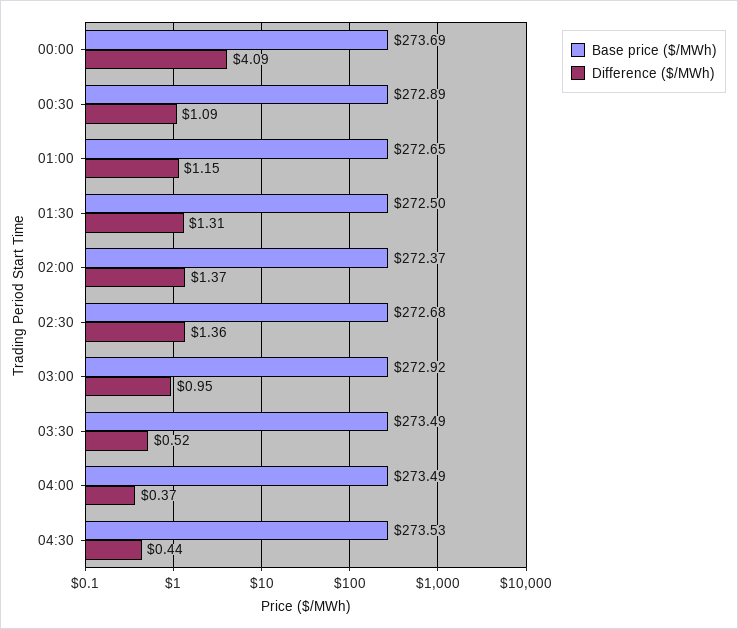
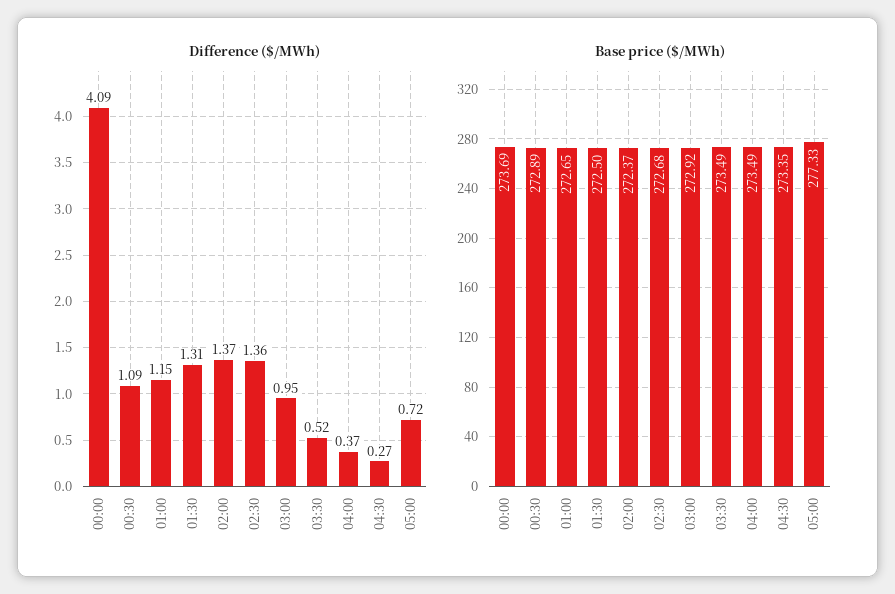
Base price ($/MWh), 04:30: 273.53 -> 273.35
Difference ($/MWh), 04:30: 0.44 -> 0.27
Difference ($/MWh), 05:00: none -> 0.72
Base price ($/MWh), 05:00: none -> 277.33

